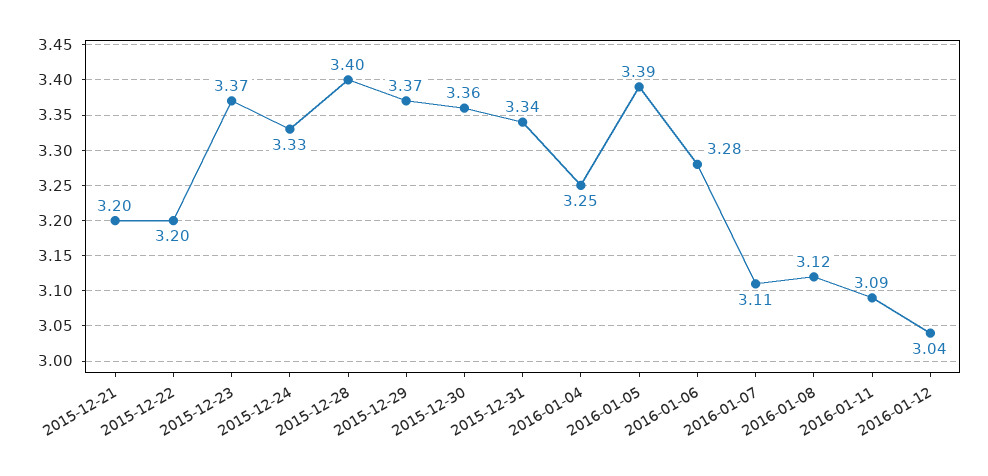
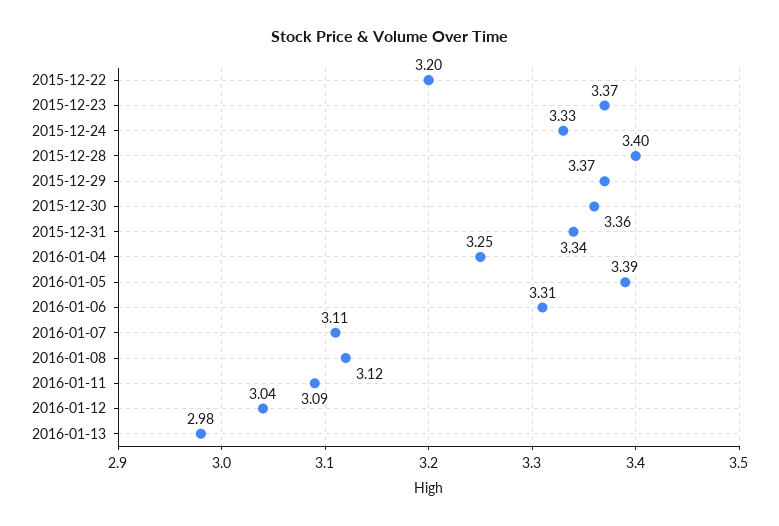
2015-12-21: 3.2 -> none
2016-01-06: 3.28 -> 3.31
2016-01-13: none -> 2.98

